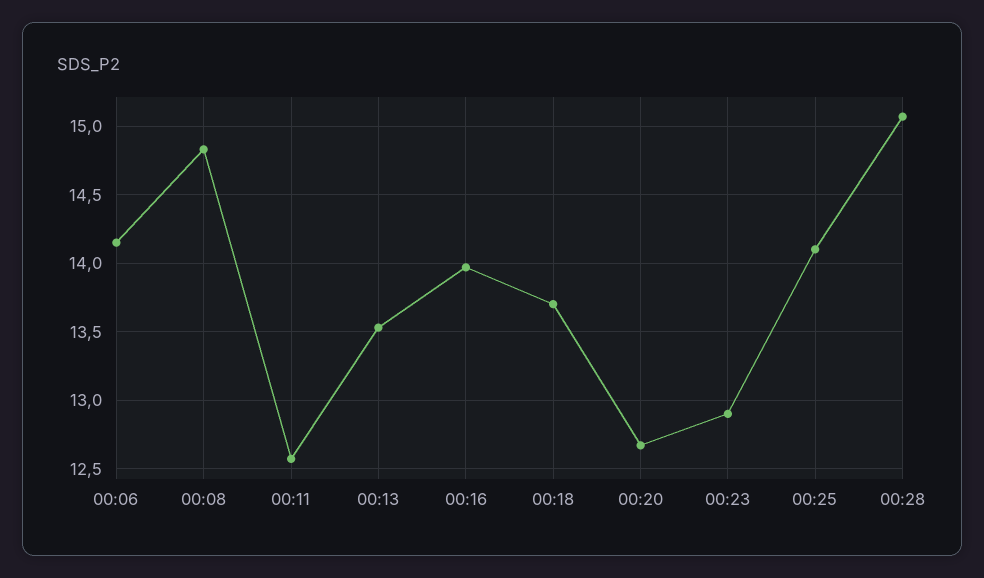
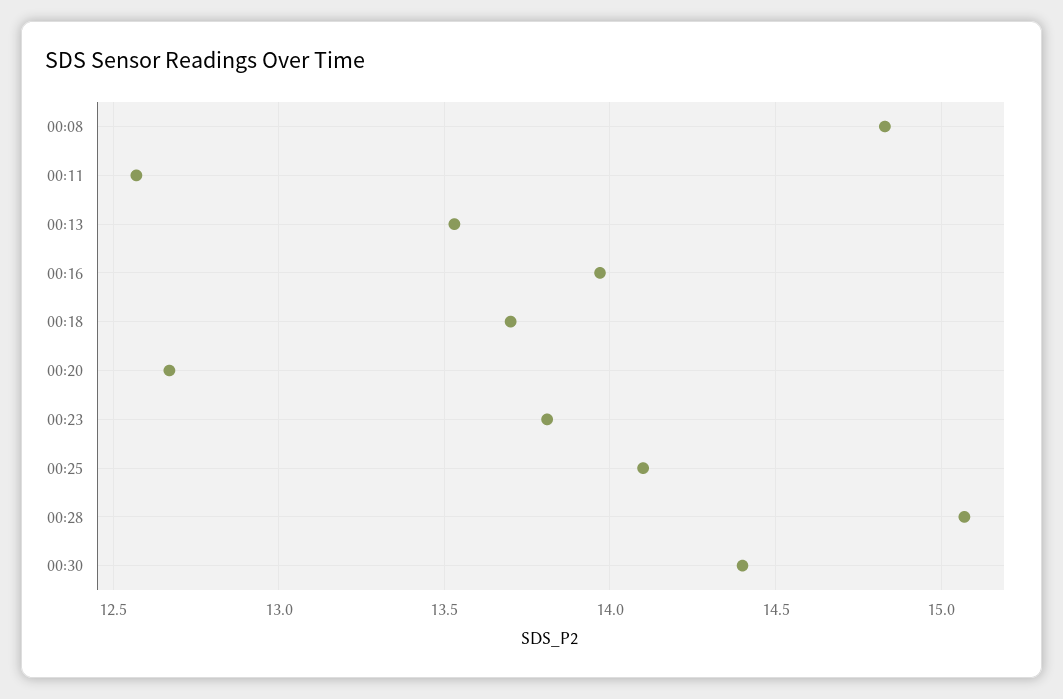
00:06: 14.15 -> none
00:23: 12.9 -> 13.8
00:30: none -> 14.4

